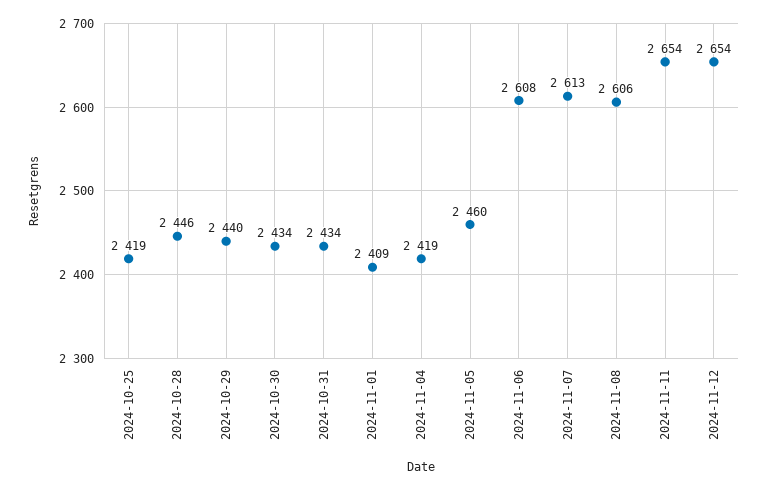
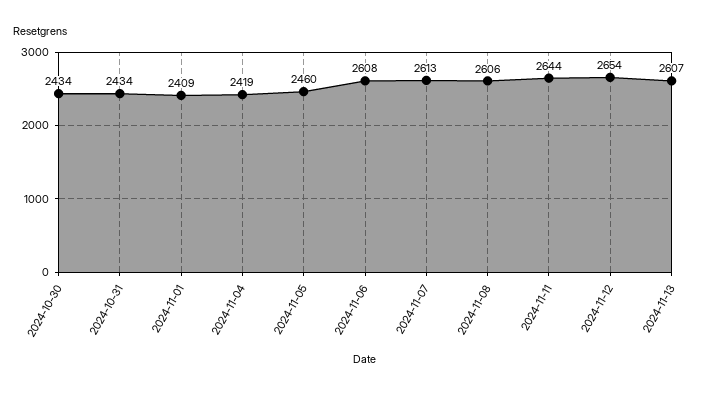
2024-10-25: 2419 -> none
2024-10-28: 2446 -> none
2024-10-29: 2440 -> none
2024-11-11: 2654 -> 2644
2024-11-13: none -> 2607

